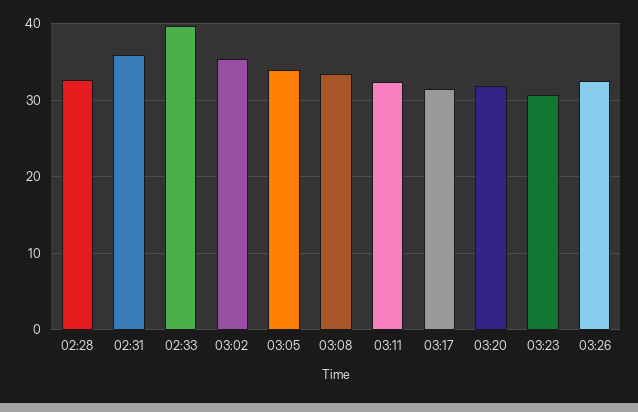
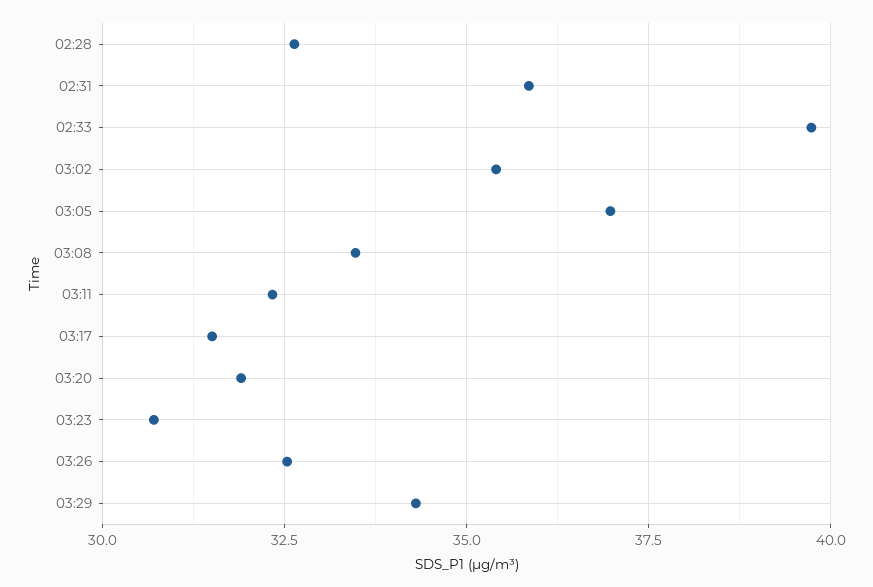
03:05: 34 -> 37
03:29: none -> 34.25

